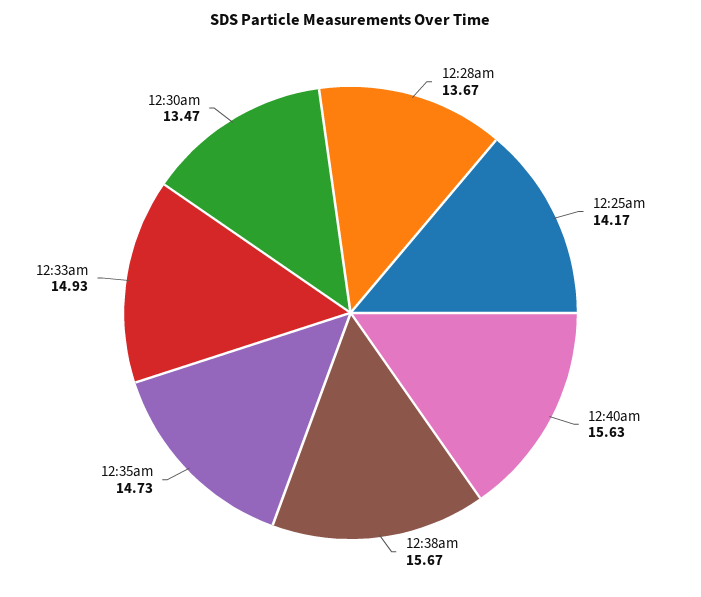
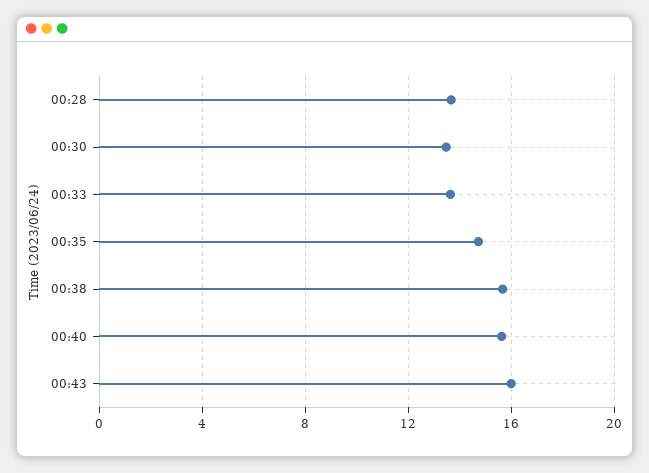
12:25am: 14.17 -> none
12:33am: 14.93 -> 13.5
00:43: none -> 16

